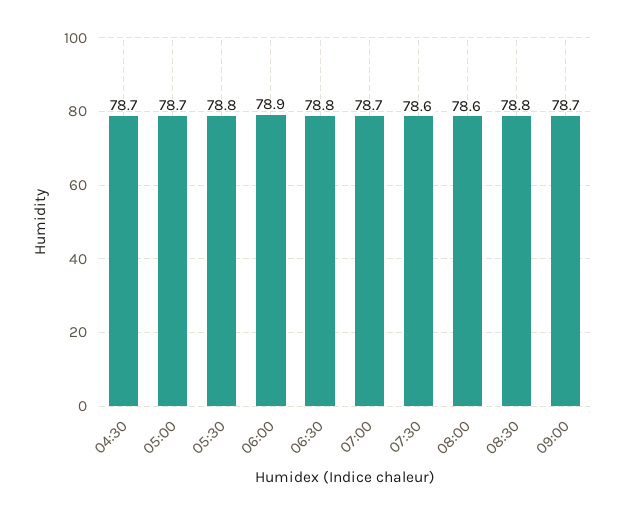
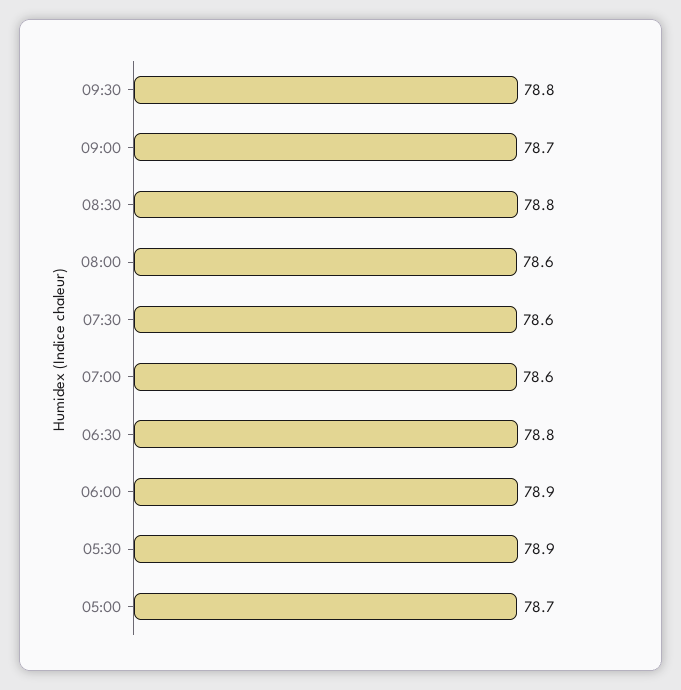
04:30: 78.7 -> none
05:30: 78.8 -> 78.9
07:00: 78.7 -> 78.6
09:30: none -> 78.8

